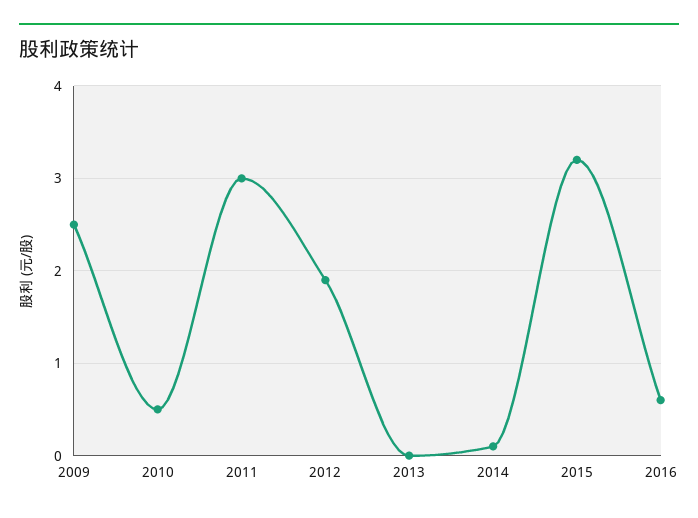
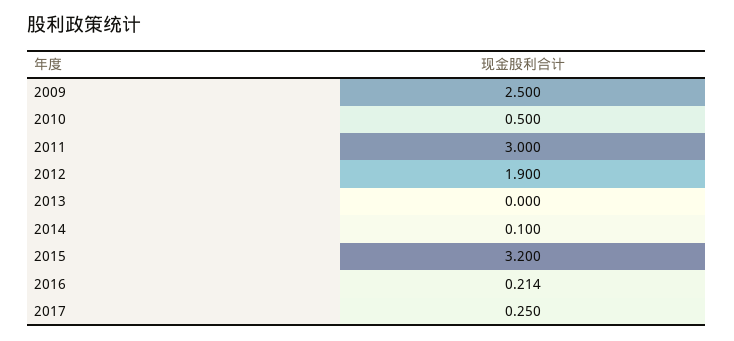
2016: 0.6 -> 0.214
2017: none -> 0.25

